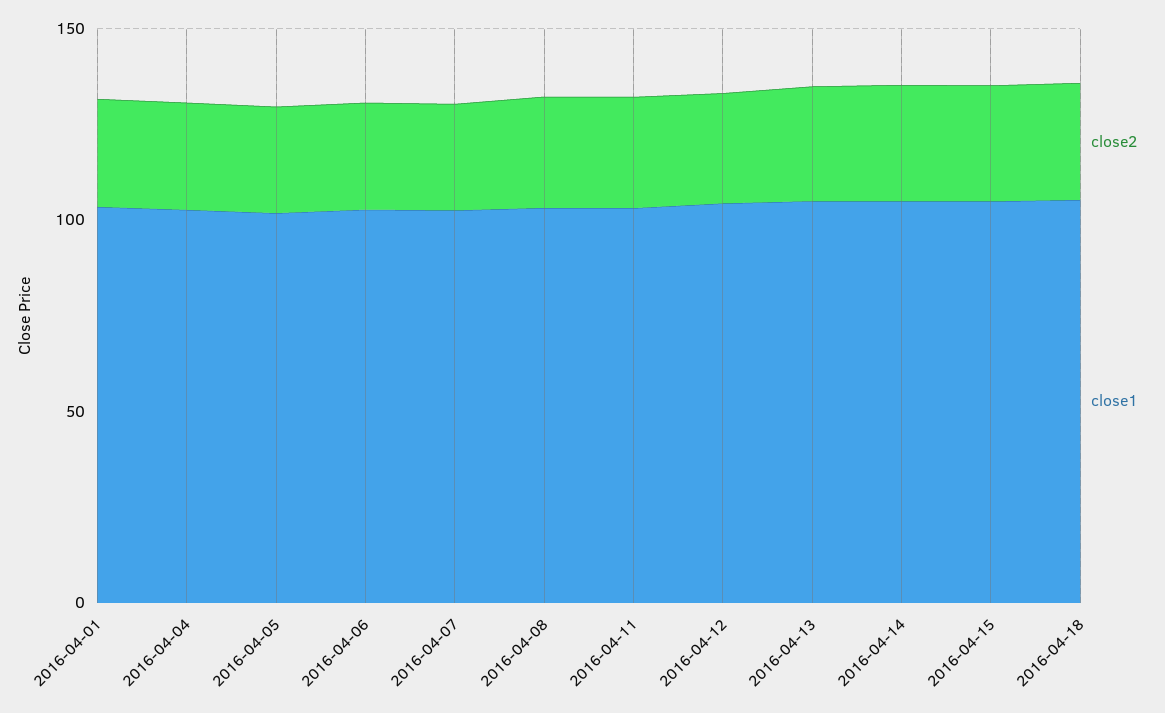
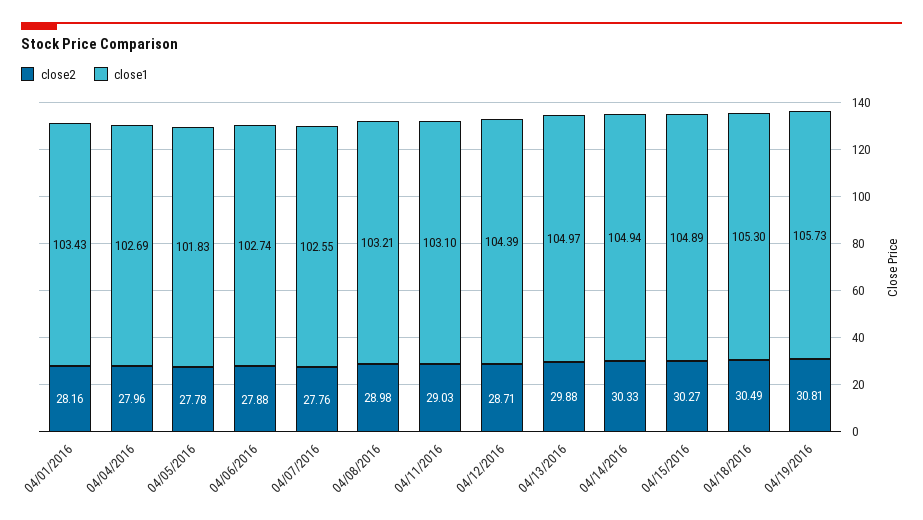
close2, 04/19/2016: none -> 30.81
close1, 04/19/2016: none -> 105.73

